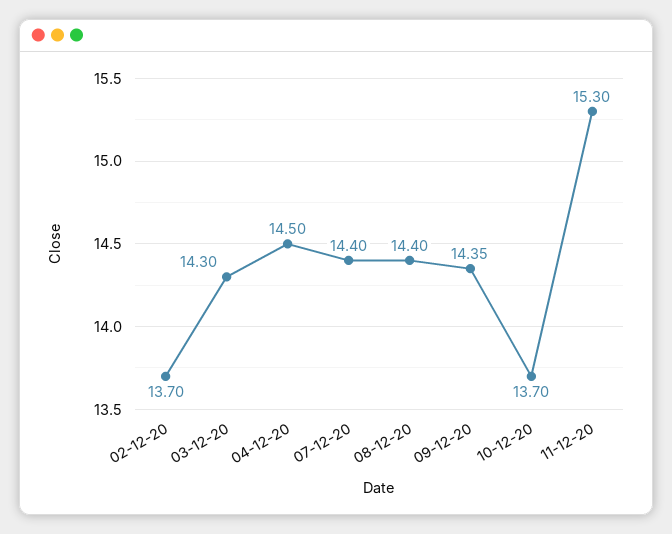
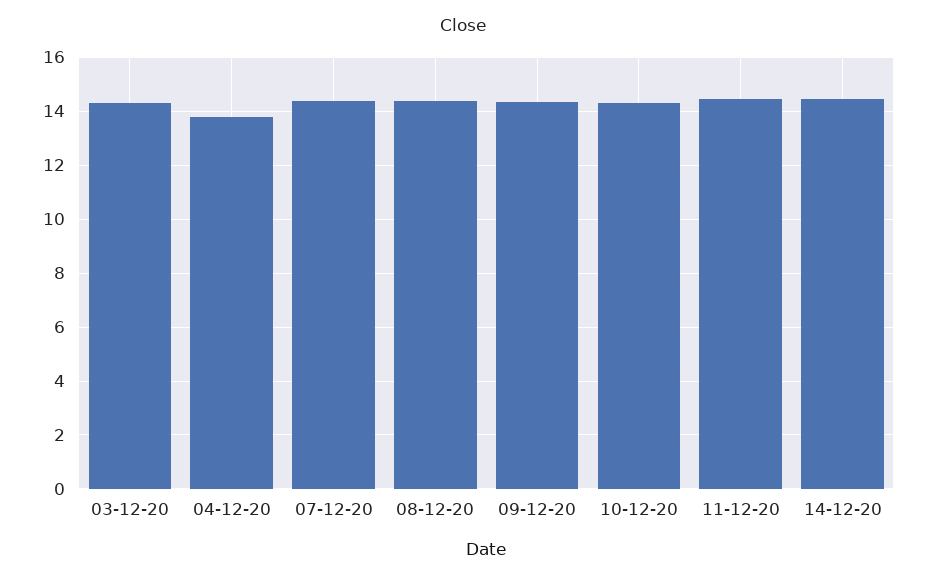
02-12-20: 13.7 -> none
04-12-20: 14.5 -> 13.75
10-12-20: 13.7 -> 14.25
11-12-20: 15.3 -> 14.5
14-12-20: none -> 14.5

